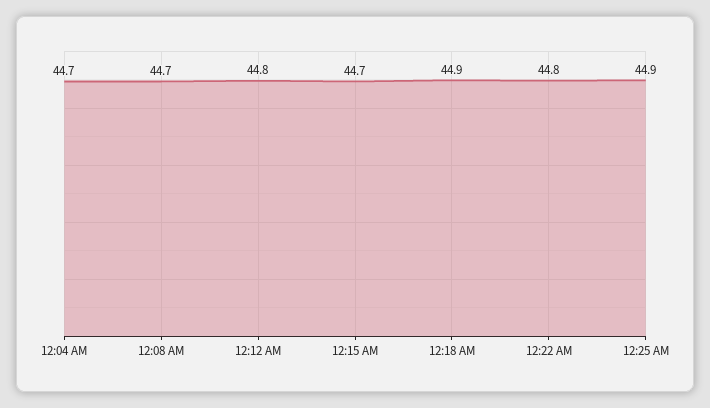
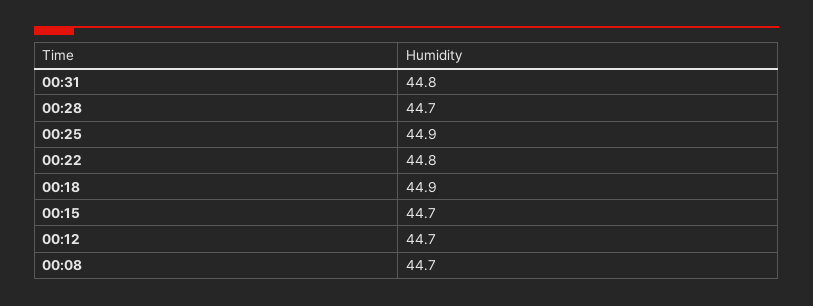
12:04 AM: 44.7 -> none
12:12 AM: 44.8 -> 44.7
00:31: none -> 44.8
00:28: none -> 44.7

